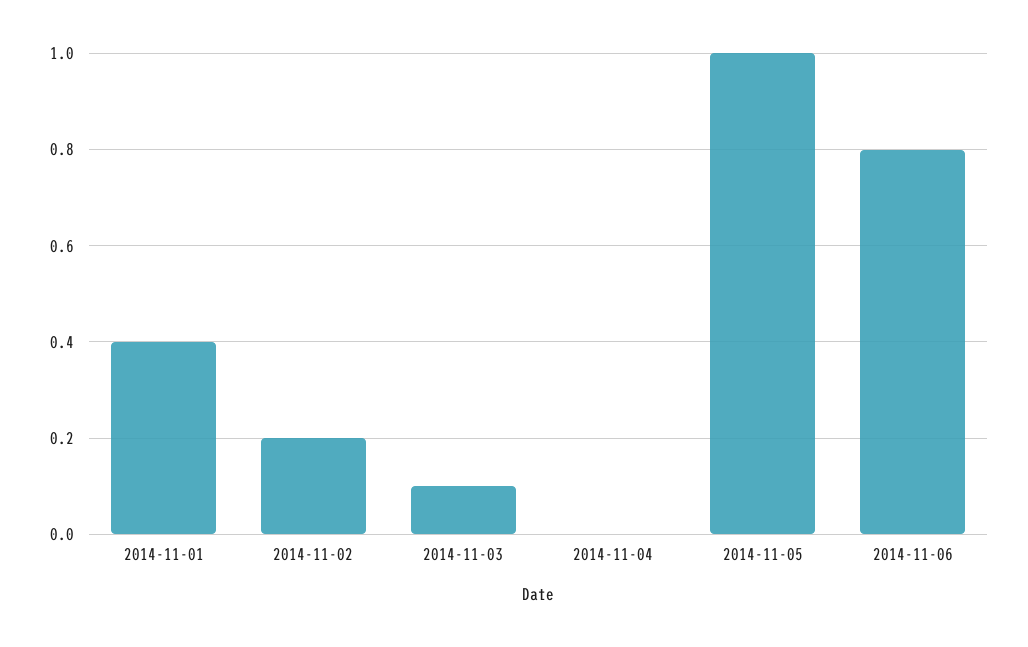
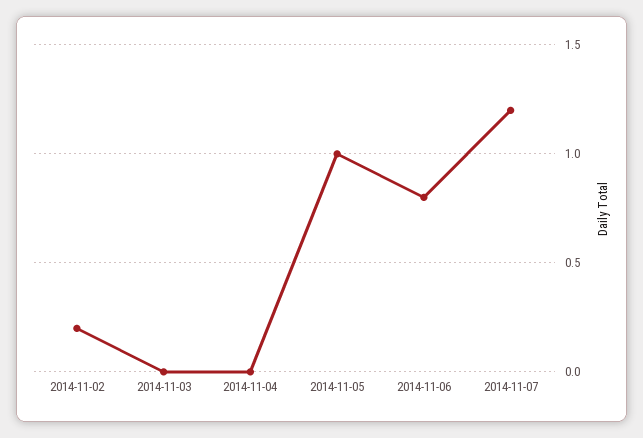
2014-11-01: 0.4 -> none
2014-11-03: 0.1 -> 0
2014-11-07: none -> 1.2

